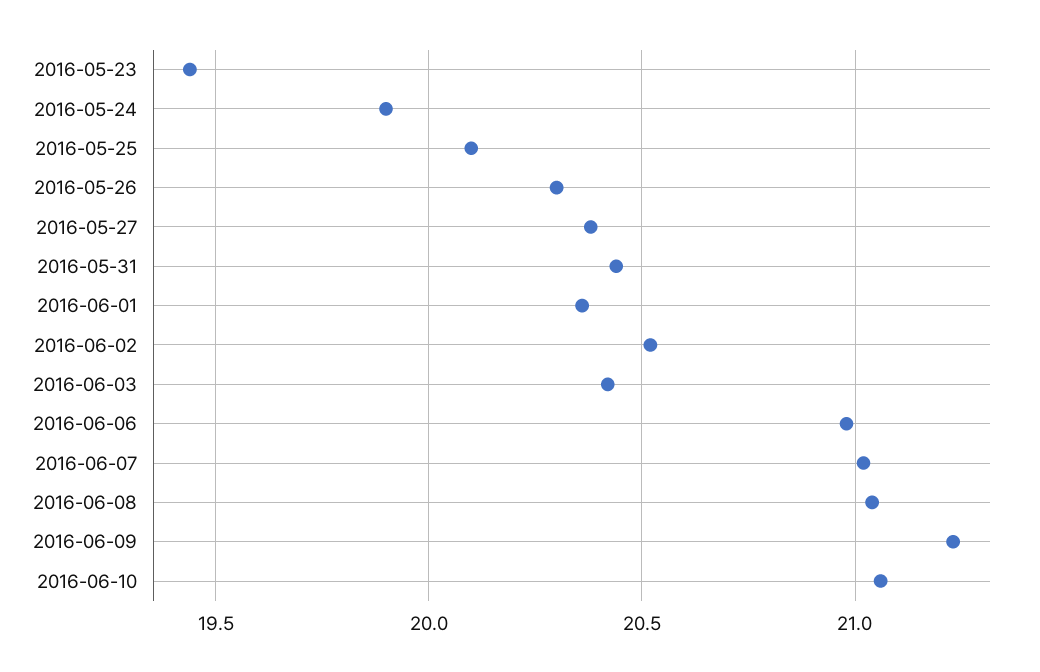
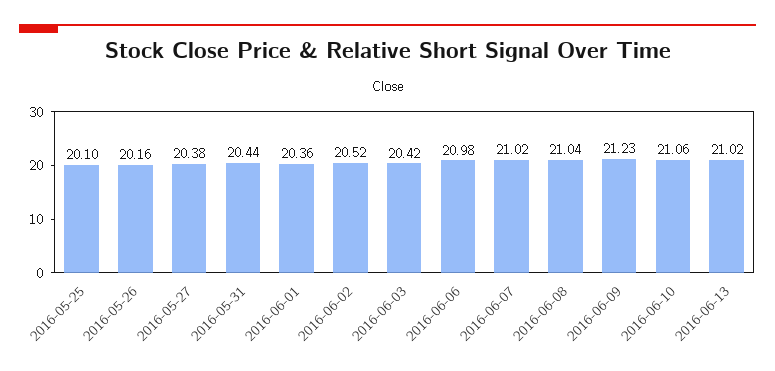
2016-05-23: 19.45 -> none
2016-05-24: 19.9 -> none
2016-05-26: 20.3 -> 20.16
2016-06-13: none -> 21.02

